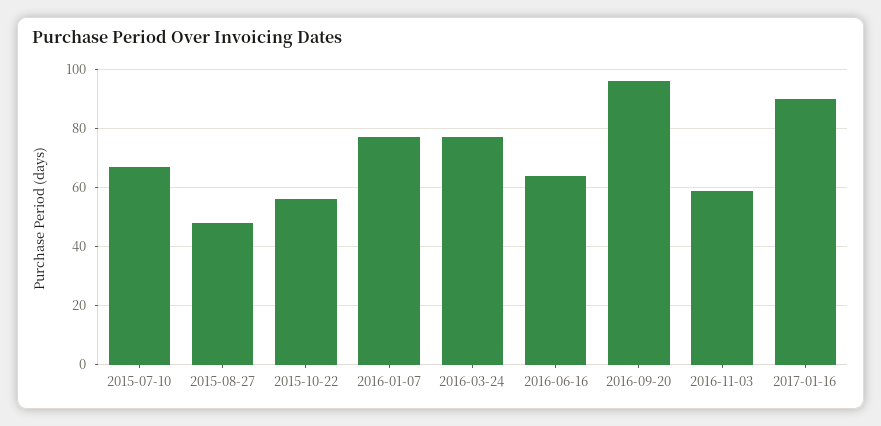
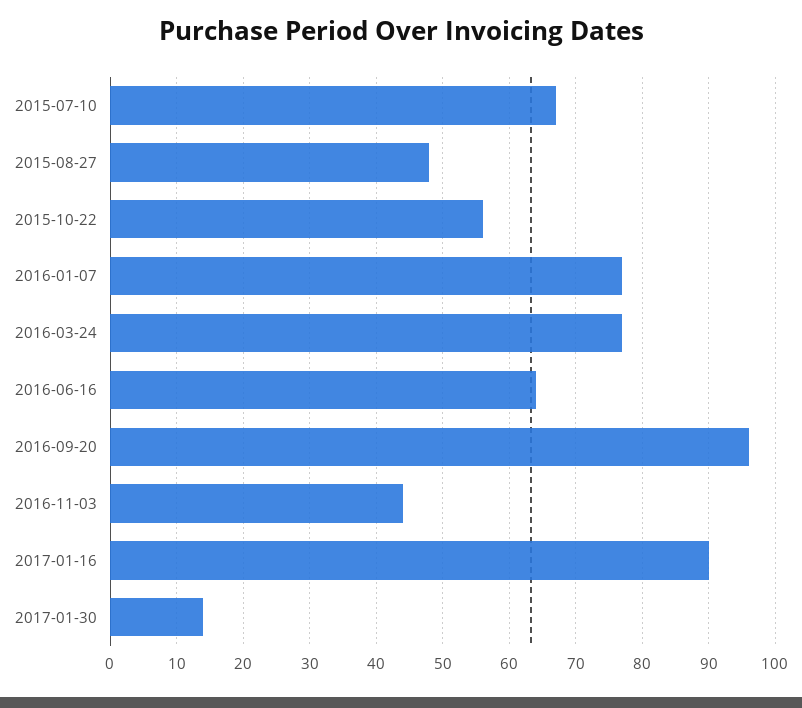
2016-11-03: 60 -> 44
2017-01-30: none -> 14

